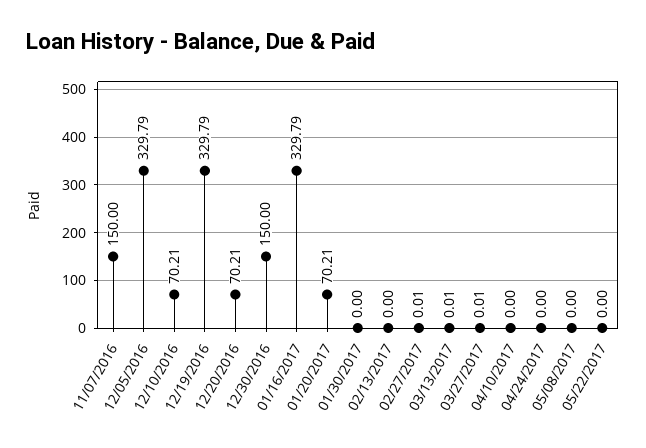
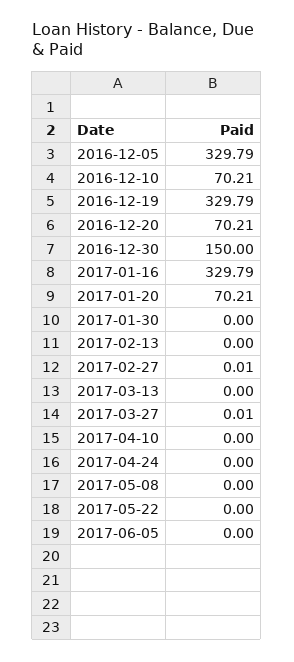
11/07/2016: 150 -> none
03/13/2017: 0.01 -> 0
2017-06-05: none -> 0

